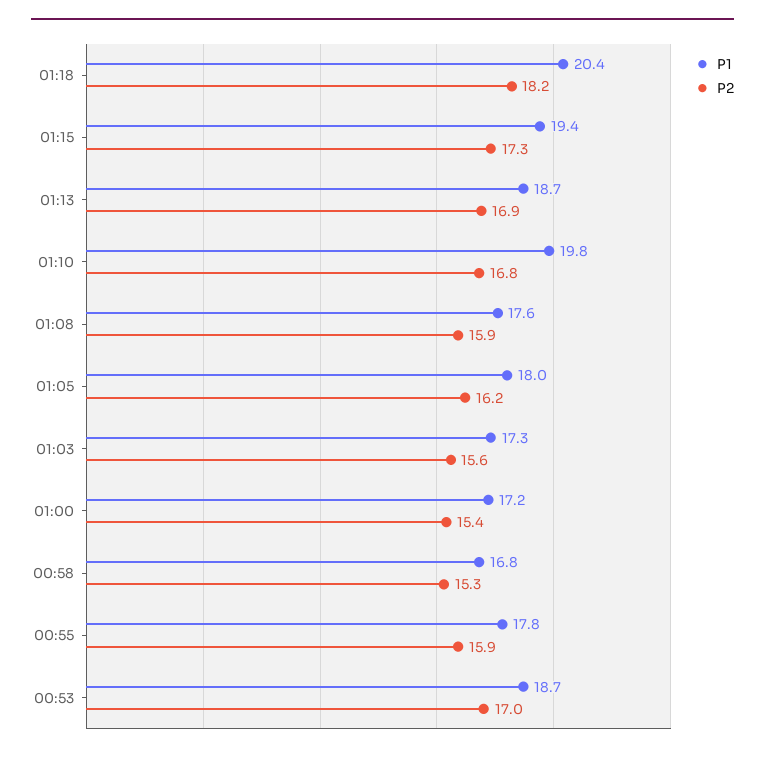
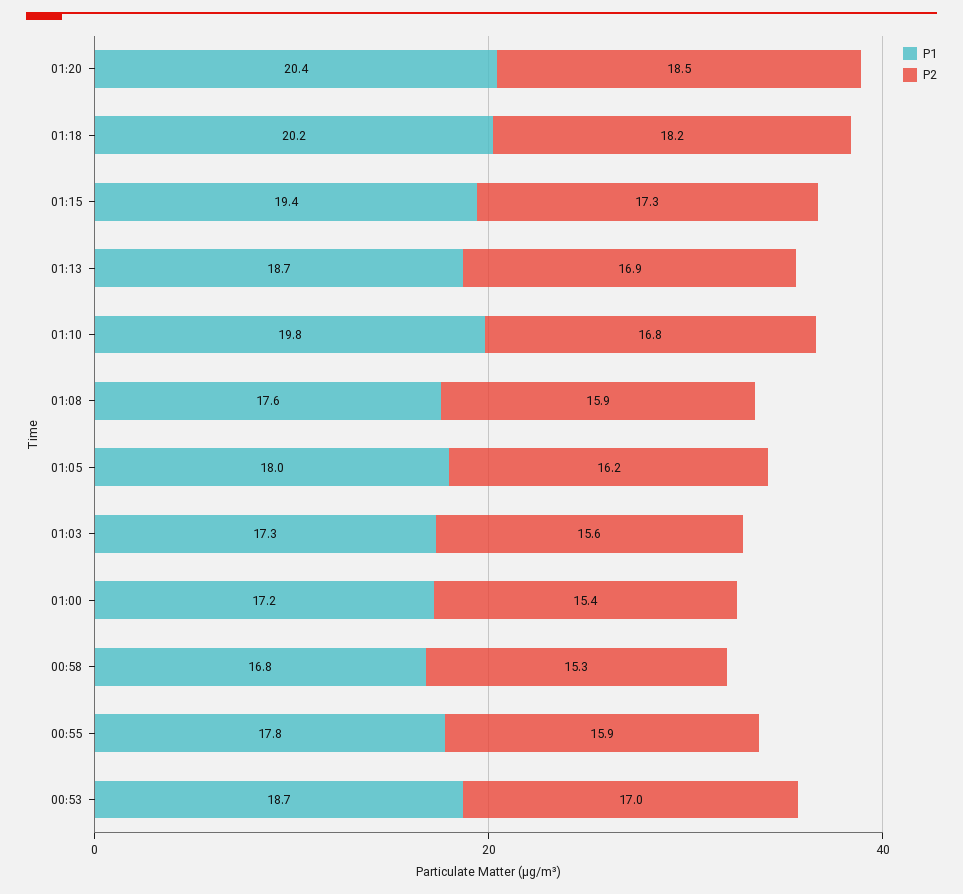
P1, 01:18: 20.4 -> 20.2
P1, 01:20: none -> 20.4
P2, 01:20: none -> 18.5

